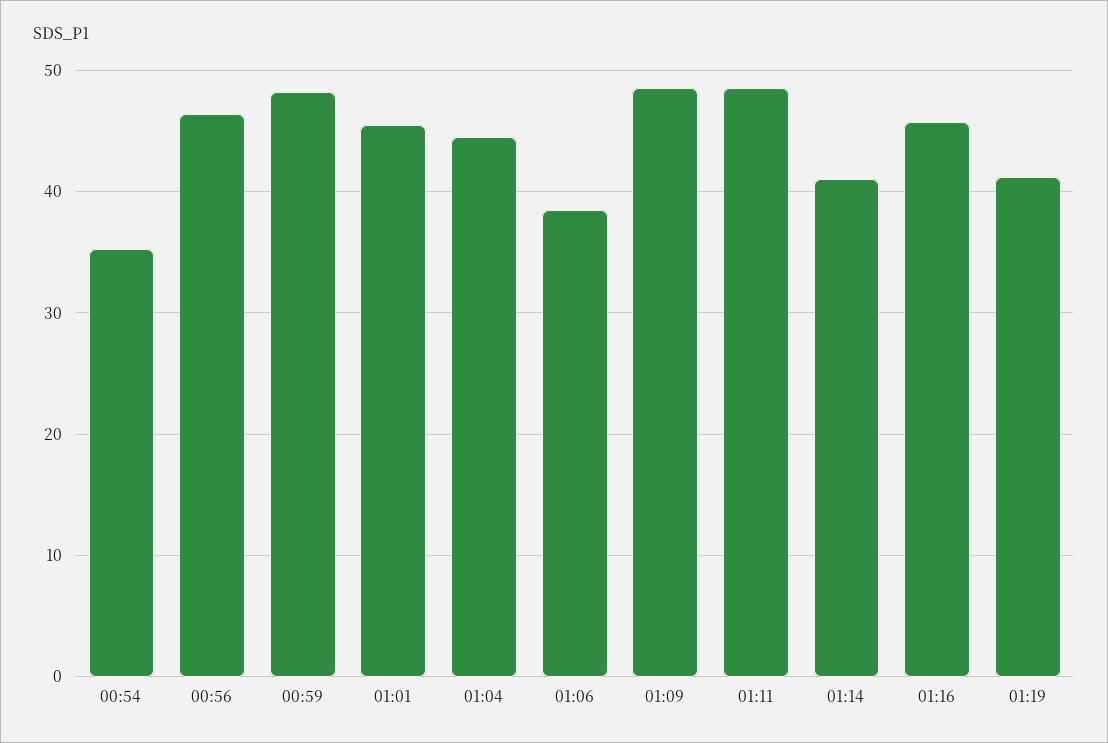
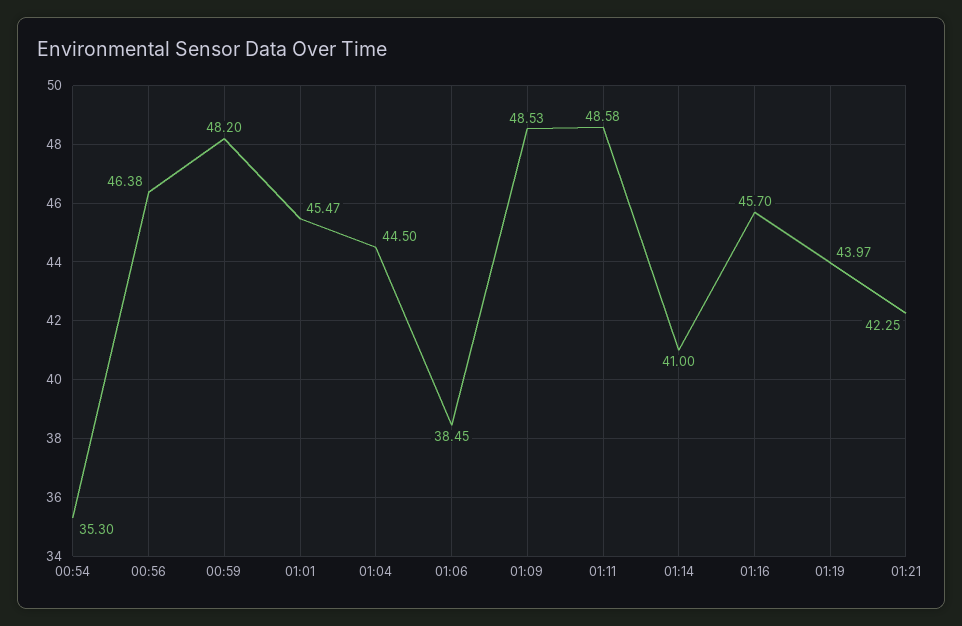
01:19: 41 -> 43.97
01:21: none -> 42.25

